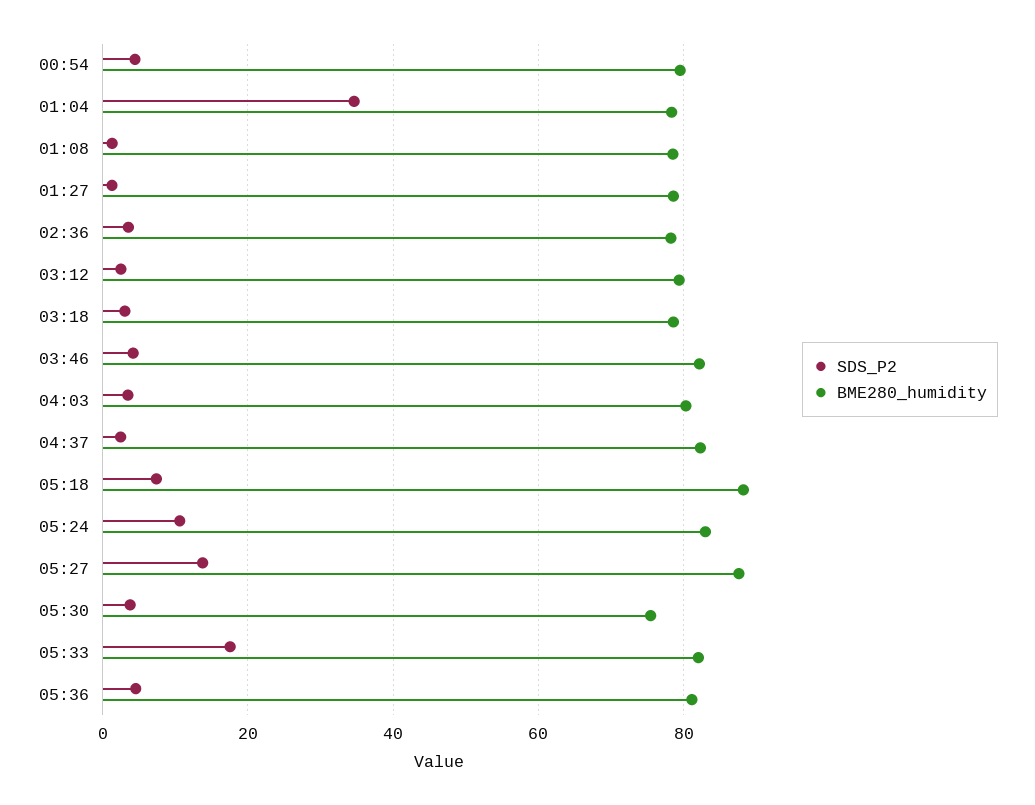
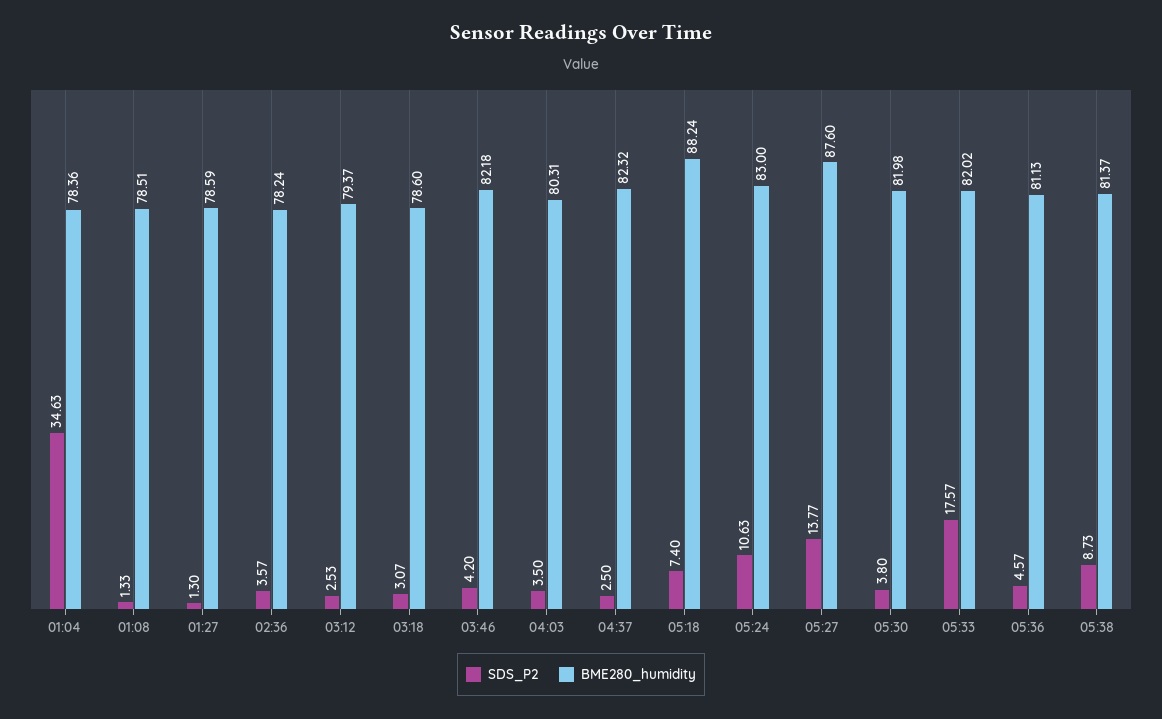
SDS_P2, 00:54: 4 -> none
BME280_humidity, 00:54: 80 -> none
BME280_humidity, 05:30: 76 -> 81.98
SDS_P2, 05:38: none -> 8.73
BME280_humidity, 05:38: none -> 81.37

